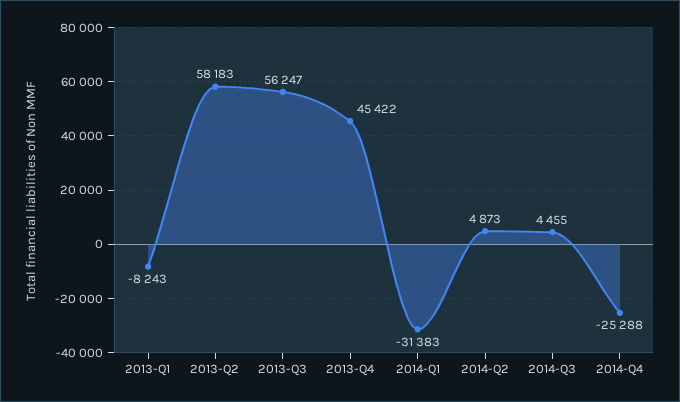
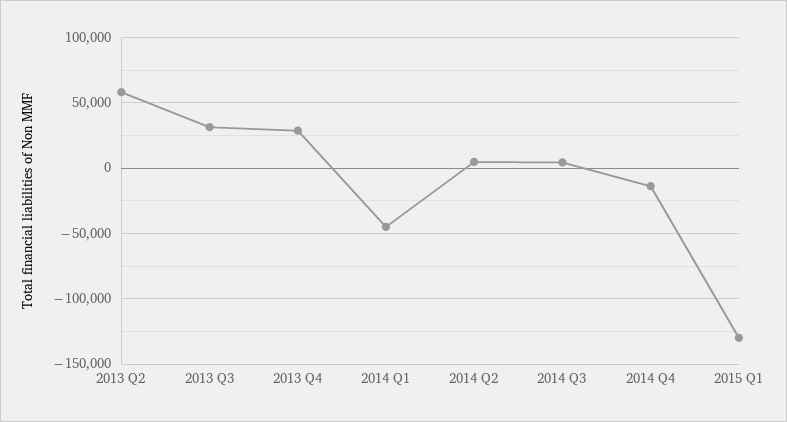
2013-Q1: -8243 -> none
2013-Q3: 56247 -> 30000
2013-Q4: 45422 -> 30000
2014-Q1: -31383 -> -45000
2014-Q4: -25288 -> -15000
2015 Q1: none -> -130000

